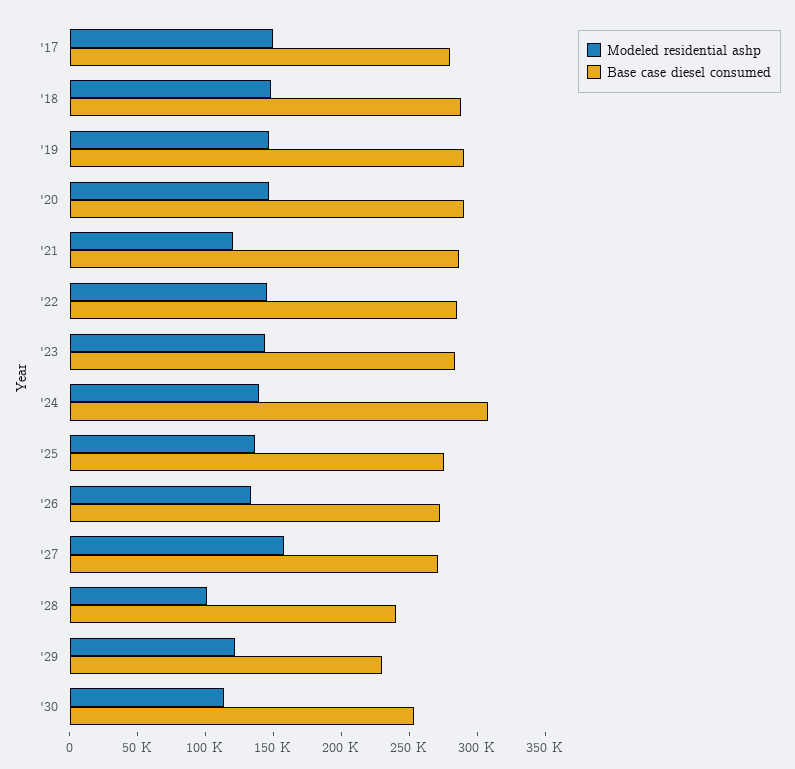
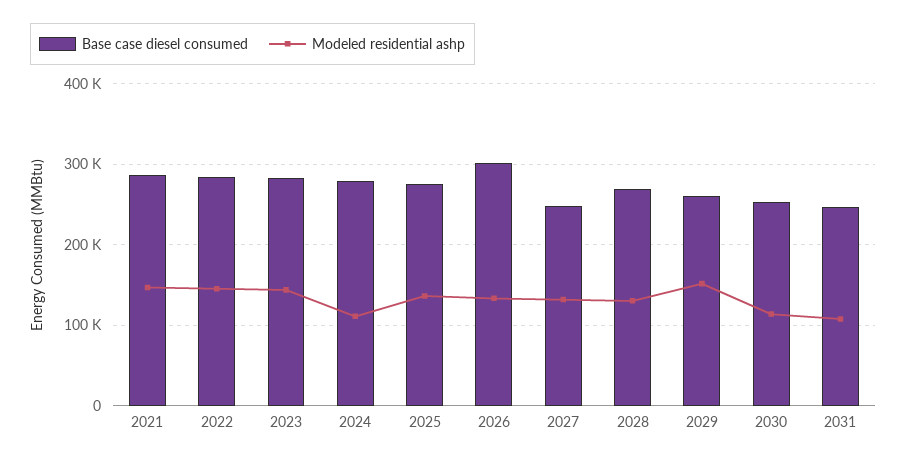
Modeled residential ashp, '17: 150000 -> none
Base case diesel consumed, '17: 280000 -> none
Modeled residential ashp, '18: 150000 -> none
Base case diesel consumed, '18: 290000 -> none
Modeled residential ashp, '19: 150000 -> none
Base case diesel consumed, '19: 290000 -> none
Modeled residential ashp, '20: 150000 -> none
Base case diesel consumed, '20: 290000 -> none
Modeled residential ashp, '21: 120000 -> 150000
Modeled residential ashp, '24: 140000 -> 110000
Base case diesel consumed, '24: 310000 -> 280000
Base case diesel consumed, '26: 270000 -> 300000
Modeled residential ashp, '27: 160000 -> 130000
Base case diesel consumed, '27: 270000 -> 250000
Modeled residential ashp, '28: 100000 -> 130000
Base case diesel consumed, '28: 240000 -> 270000
Modeled residential ashp, '29: 120000 -> 150000
Base case diesel consumed, '29: 230000 -> 260000
Base case diesel consumed, 2031: none -> 250000
Modeled residential ashp, 2031: none -> 110000

